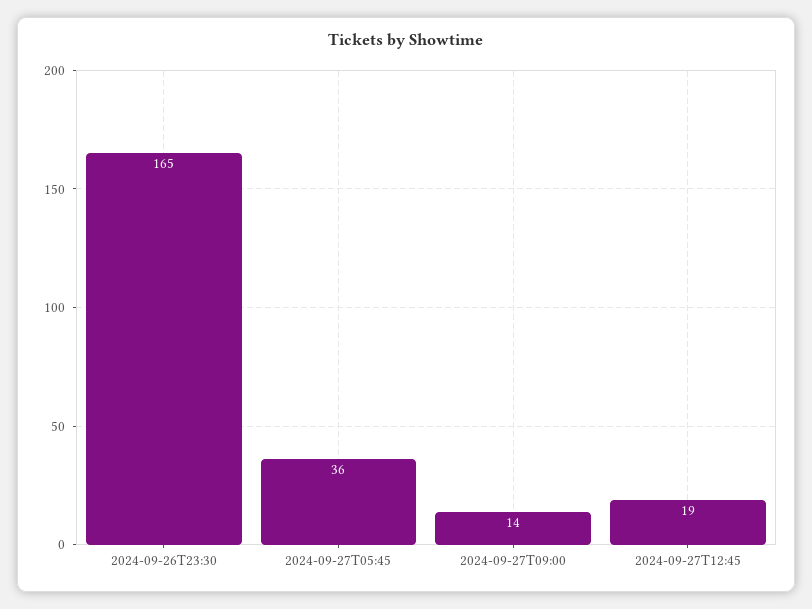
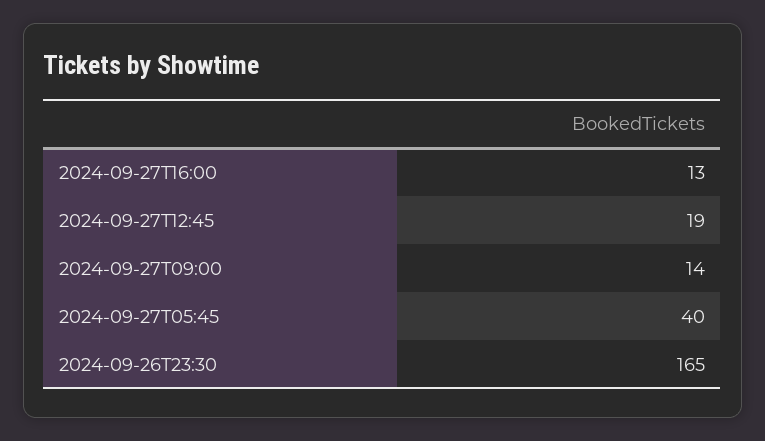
2024-09-27T05:45: 36 -> 40
2024-09-27T16:00: none -> 13

